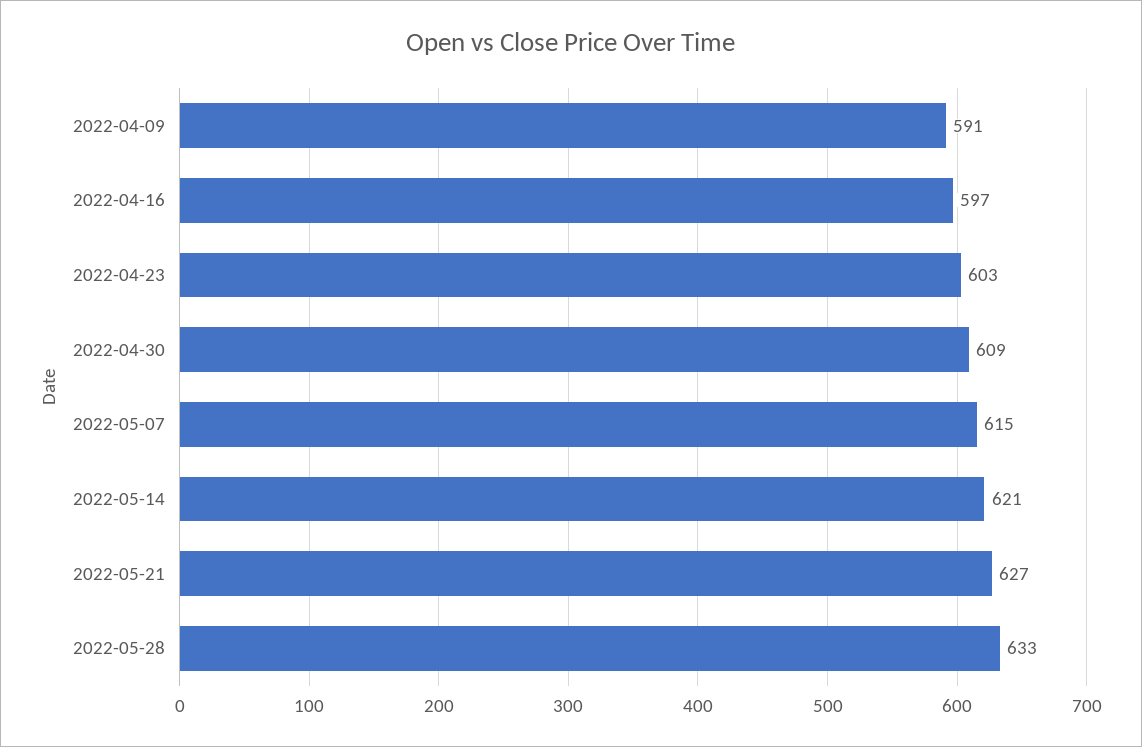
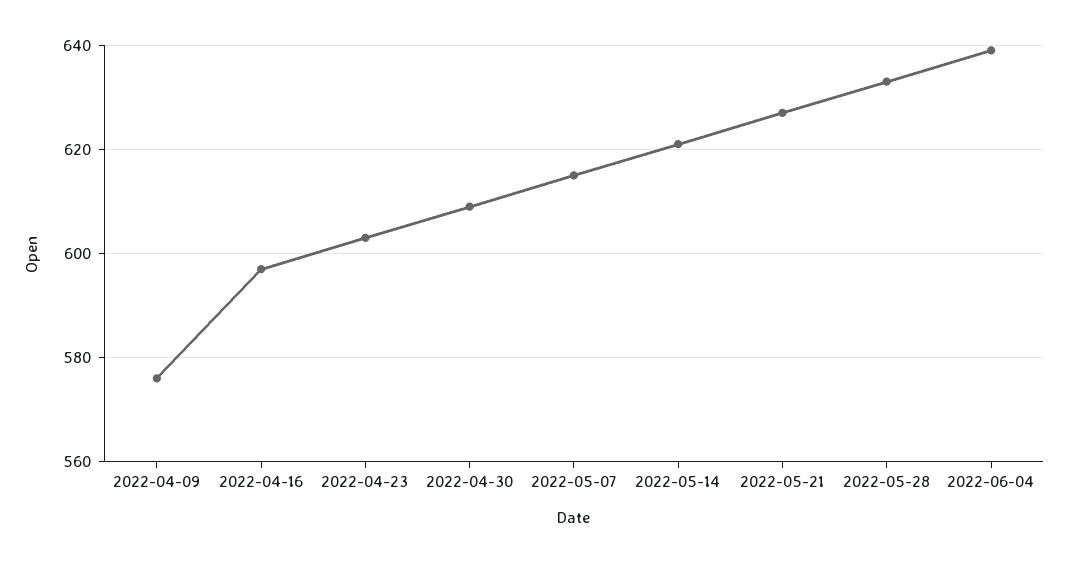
2022-04-09: 591 -> 575
2022-06-04: none -> 640

